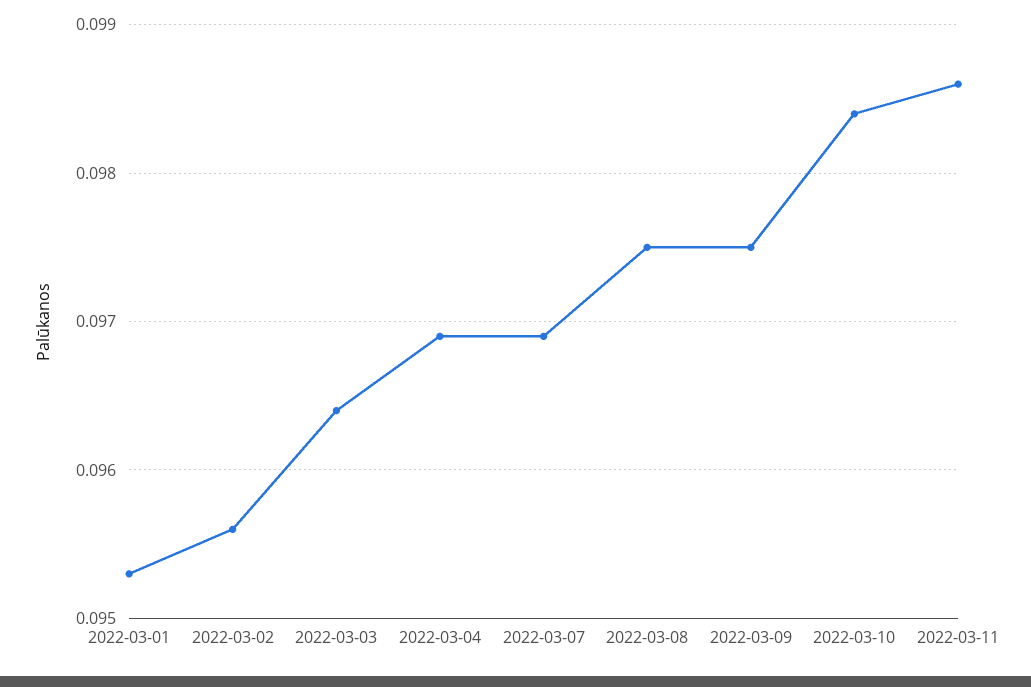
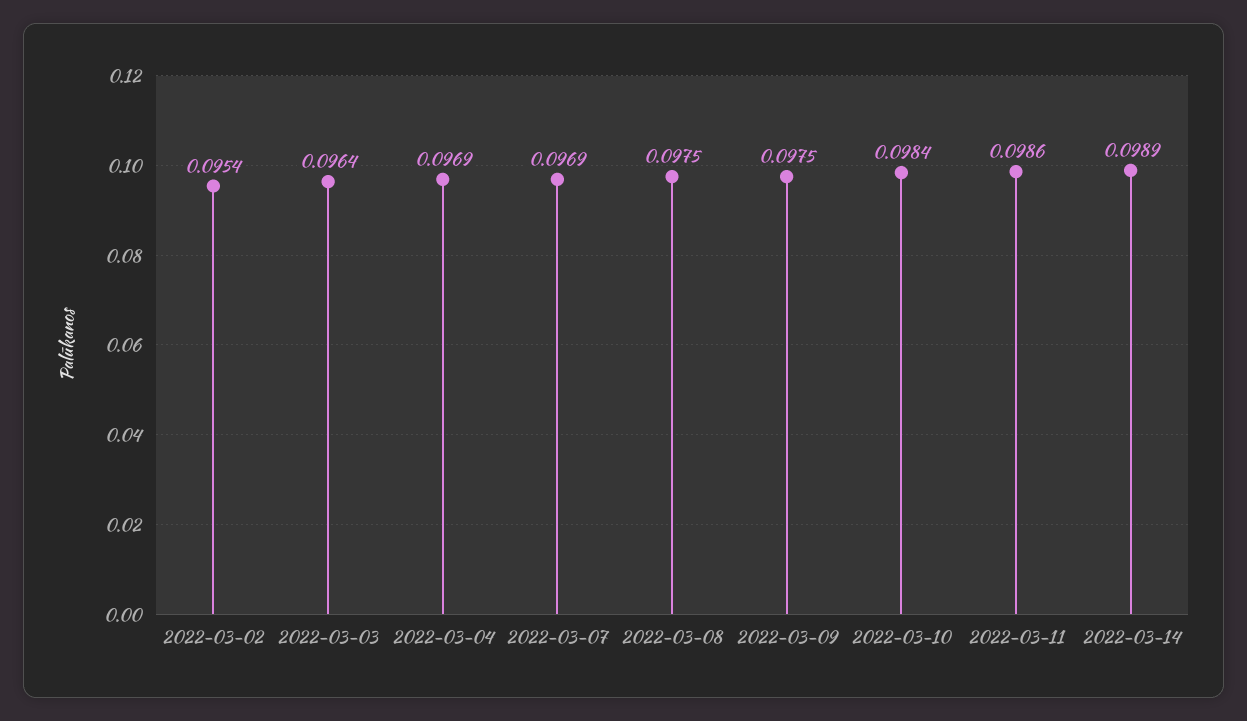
2022-03-01: 0.0953 -> none
2022-03-02: 0.0956 -> 0.0954
2022-03-14: none -> 0.0989

